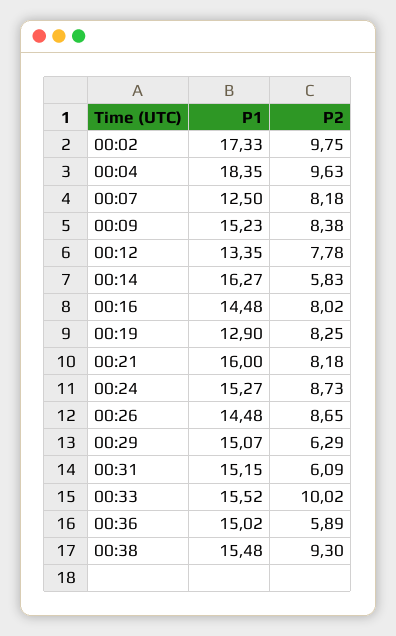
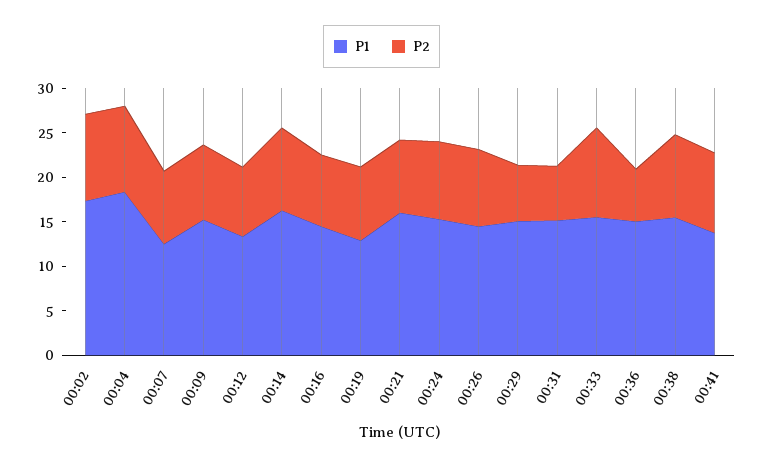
P2, 00:14: 5.83 -> 9
P1, 00:41: none -> 14
P2, 00:41: none -> 9

